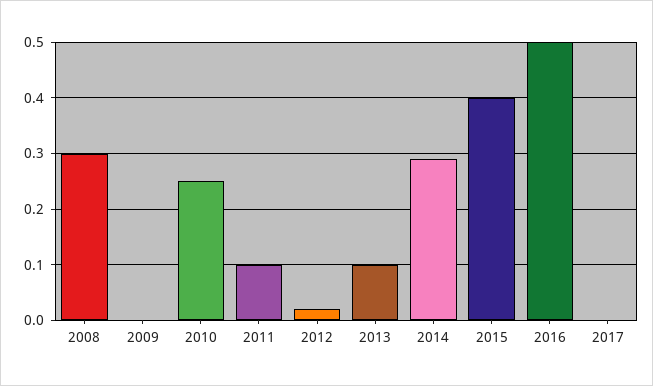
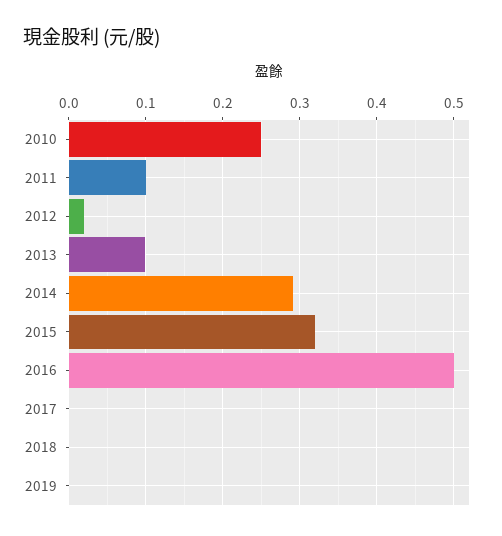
2008: 0.3 -> none
2009: 0 -> none
2015: 0.4 -> 0.32
2018: none -> 0
2019: none -> 0

